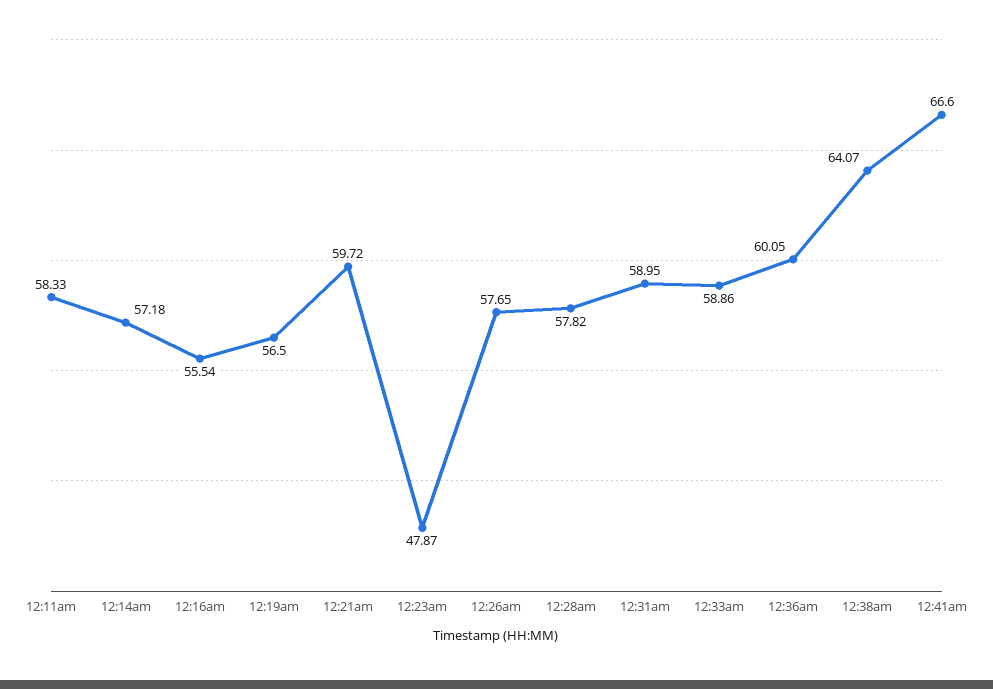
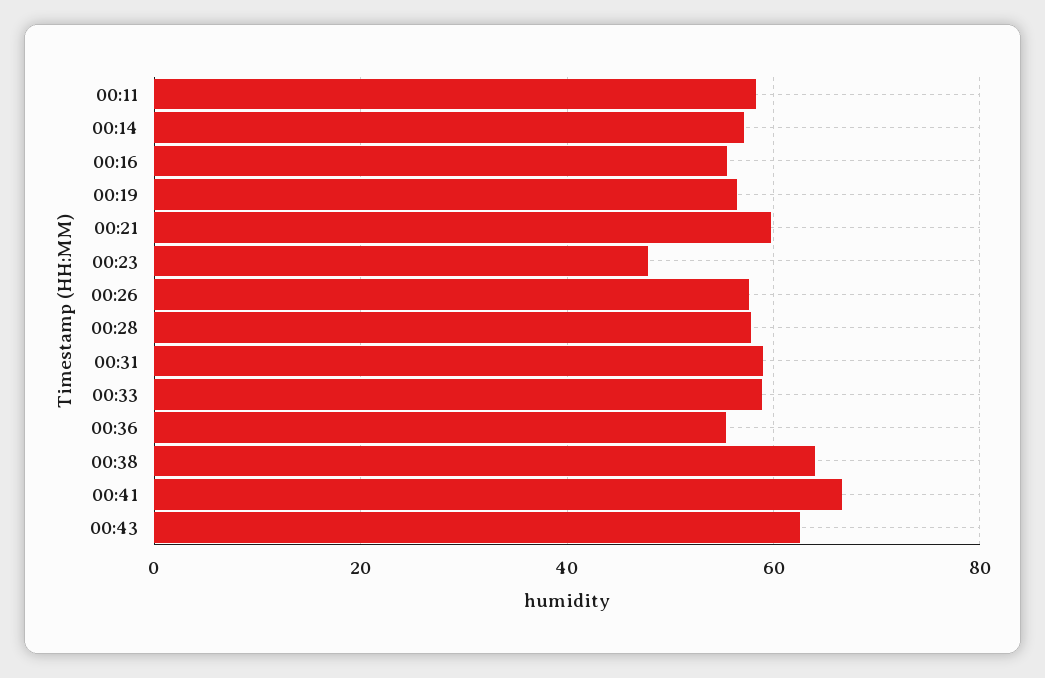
12:36am: 60.05 -> 56
00:43: none -> 62

